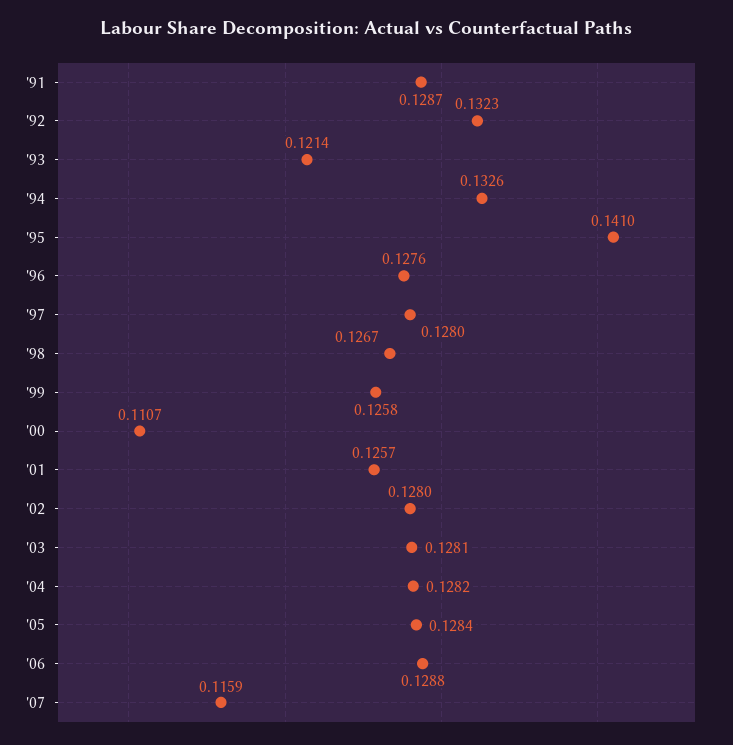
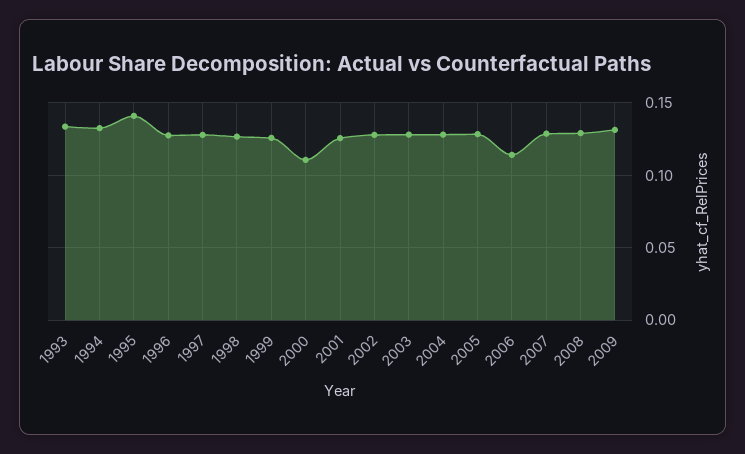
'91: 0.1287 -> none
'92: 0.1323 -> none
'93: 0.1214 -> 0.135
'06: 0.1288 -> 0.115
'07: 0.1159 -> 0.13
2008: none -> 0.13
2009: none -> 0.13

